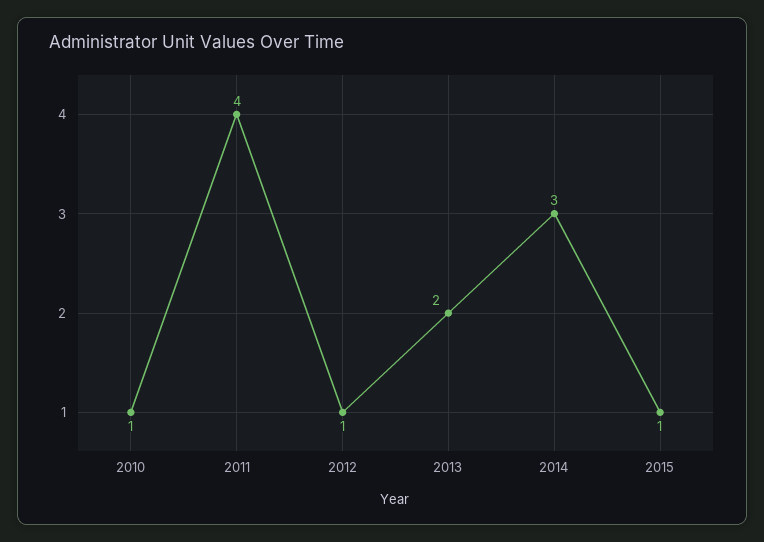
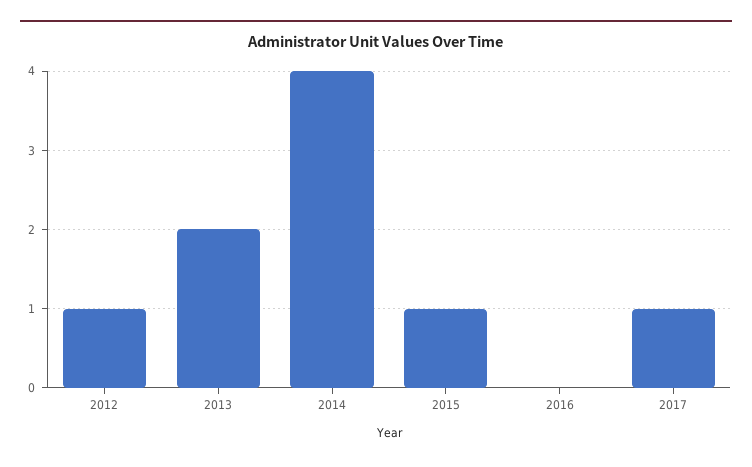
2010: 1 -> none
2011: 4 -> none
2014: 3 -> 4
2016: none -> 0
2017: none -> 1

